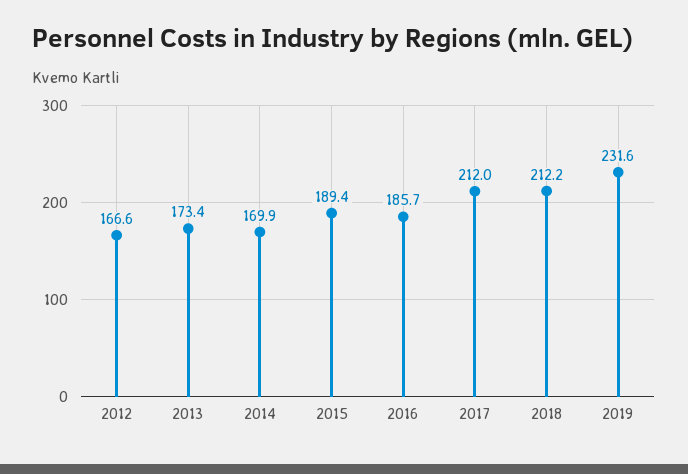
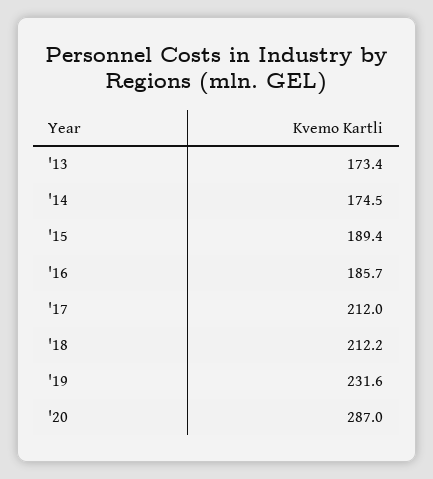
2012: 166.6 -> none
2014: 169.9 -> 174.5
'20: none -> 287

